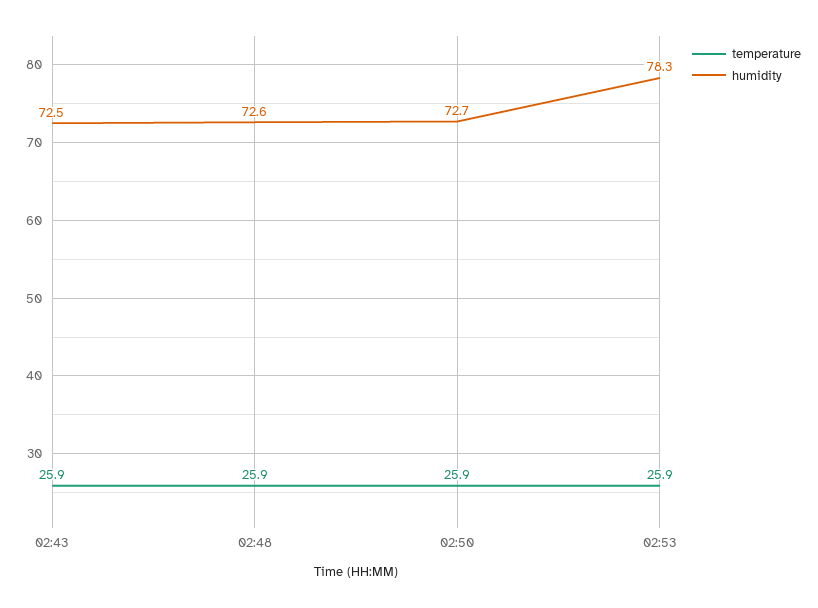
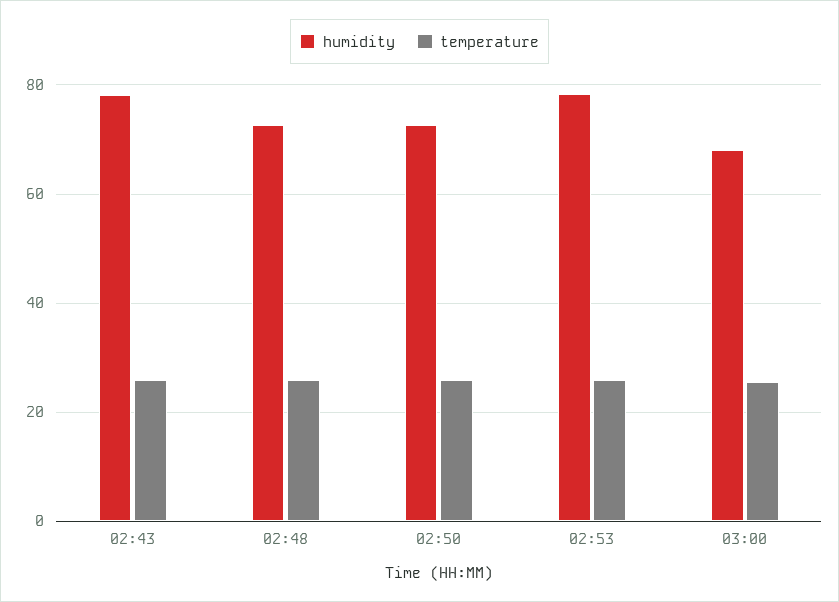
humidity, 02:43: 72.5 -> 78
humidity, 03:00: none -> 68
temperature, 03:00: none -> 26

